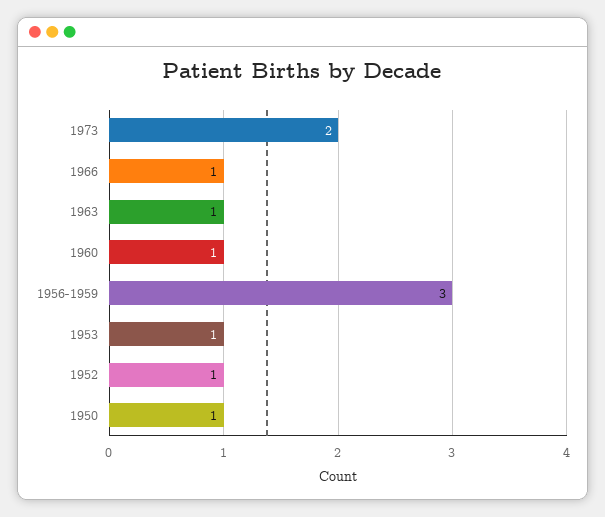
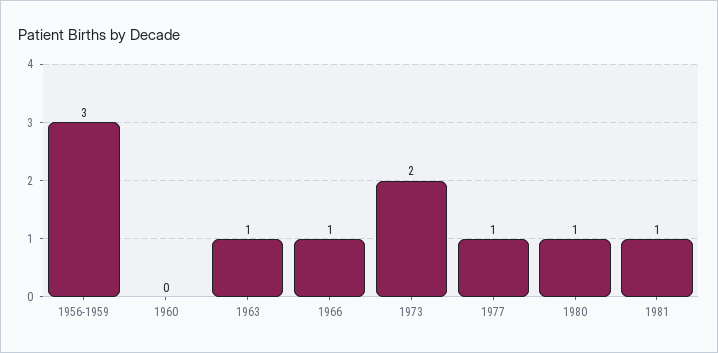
1960: 1 -> 0
1953: 1 -> none
1952: 1 -> none
1950: 1 -> none
1977: none -> 1
1980: none -> 1
1981: none -> 1

